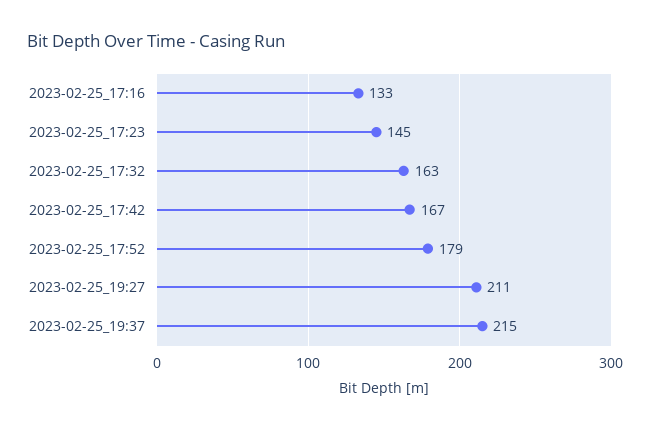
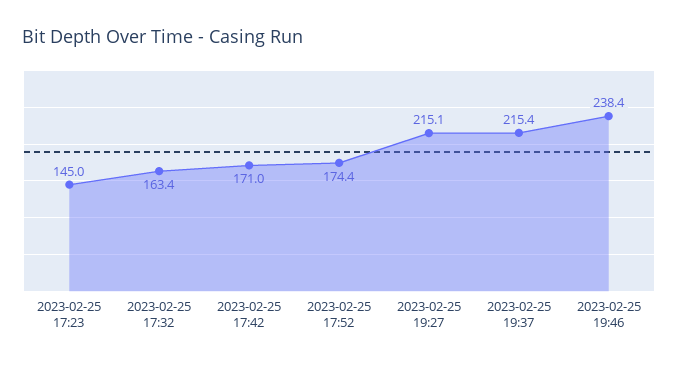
2023-02-25_17:16: 133 -> none
2023-02-25_17:42: 167 -> 171
2023-02-25_17:52: 179 -> 174.4
2023-02-25_19:27: 211 -> 215.1
2023-02-25 19:46: none -> 238.4

